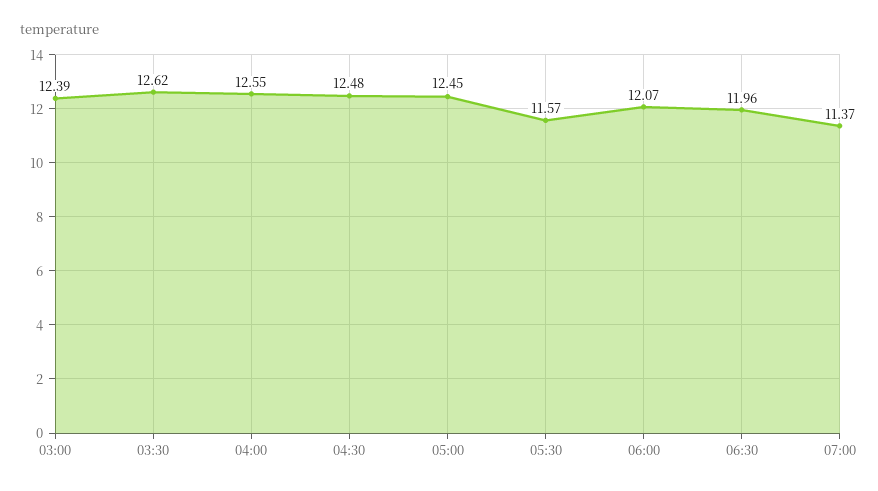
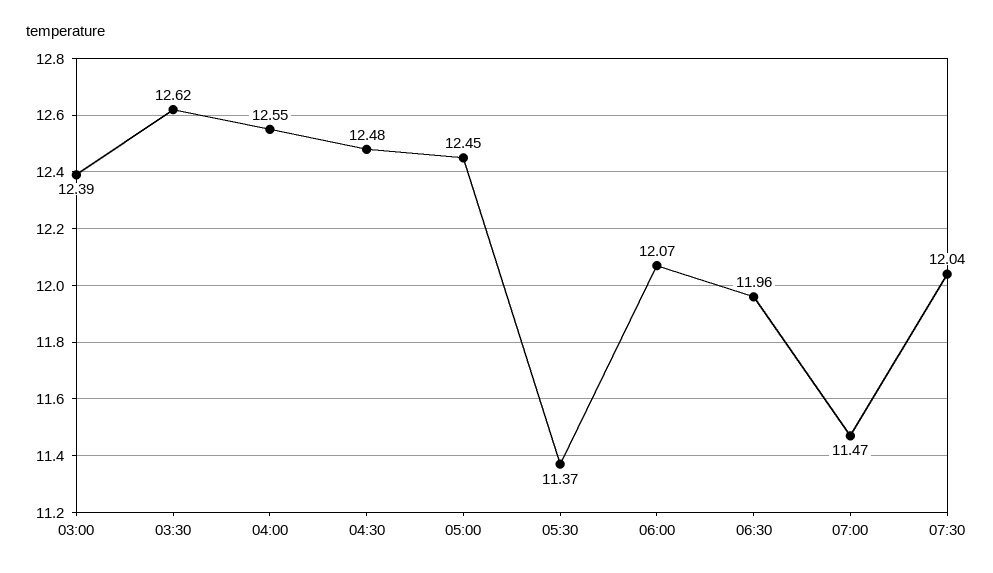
05:30: 11.57 -> 11.37
07:00: 11.37 -> 11.47
07:30: none -> 12.04

